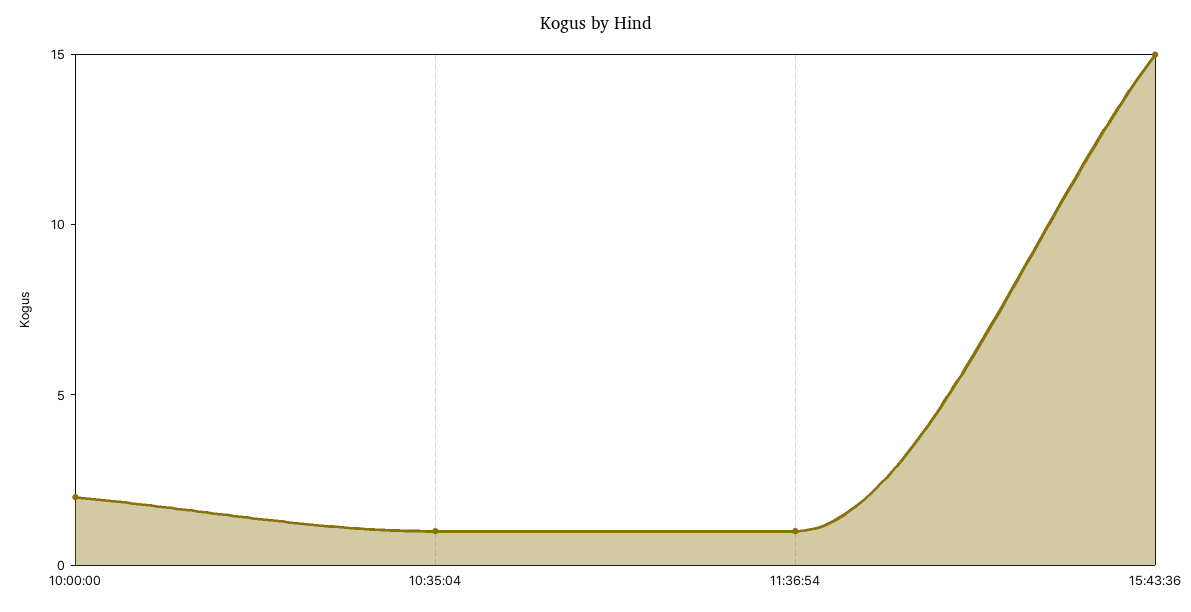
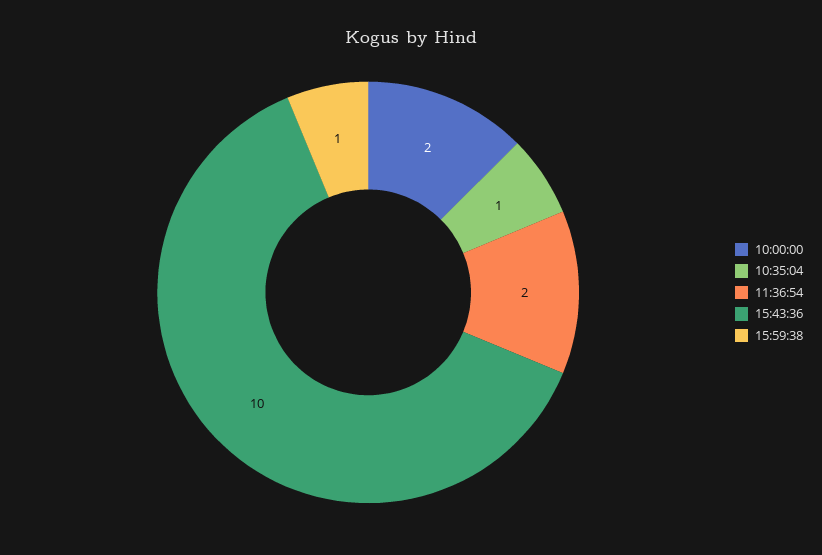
11:36:54: 1 -> 2
15:43:36: 15 -> 10
15:59:38: none -> 1

